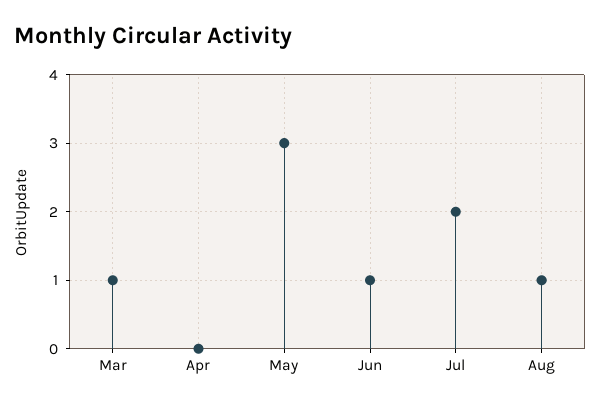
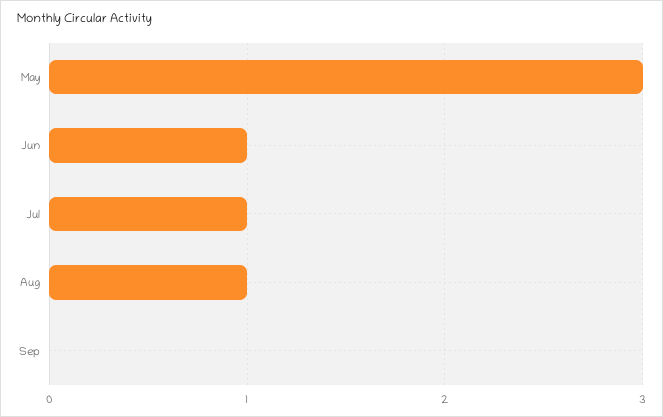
Mar: 1 -> none
Apr: 0 -> none
Jul: 2 -> 1
Sep: none -> 0

